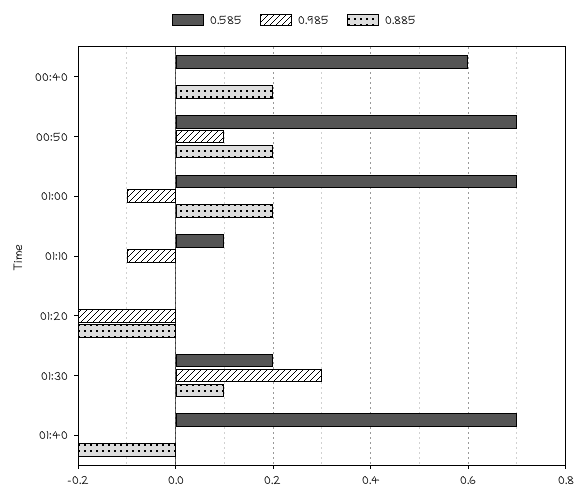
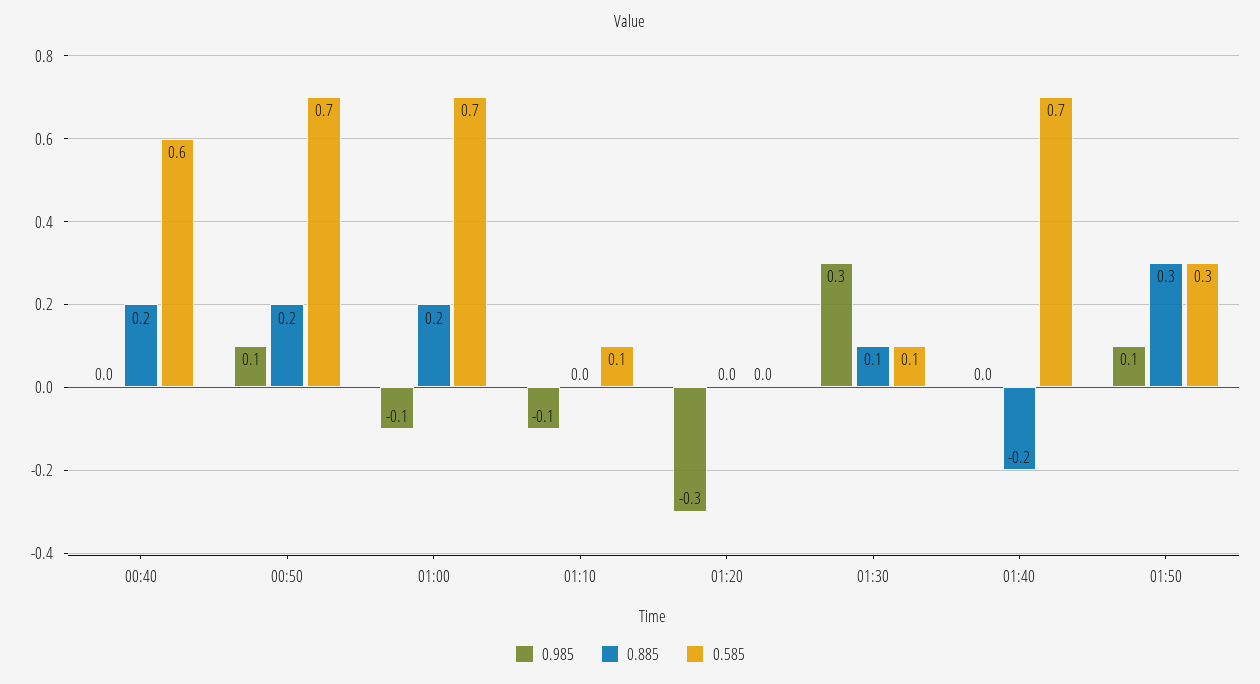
0.985, 01:20: -0.2 -> -0.3
0.885, 01:20: -0.2 -> 0
0.585, 01:30: 0.2 -> 0.1
0.985, 01:50: none -> 0.1
0.885, 01:50: none -> 0.3
0.585, 01:50: none -> 0.3

